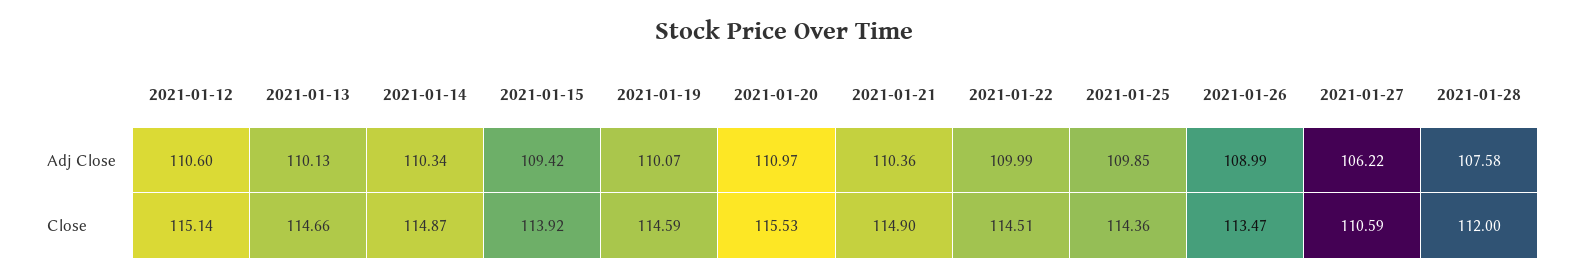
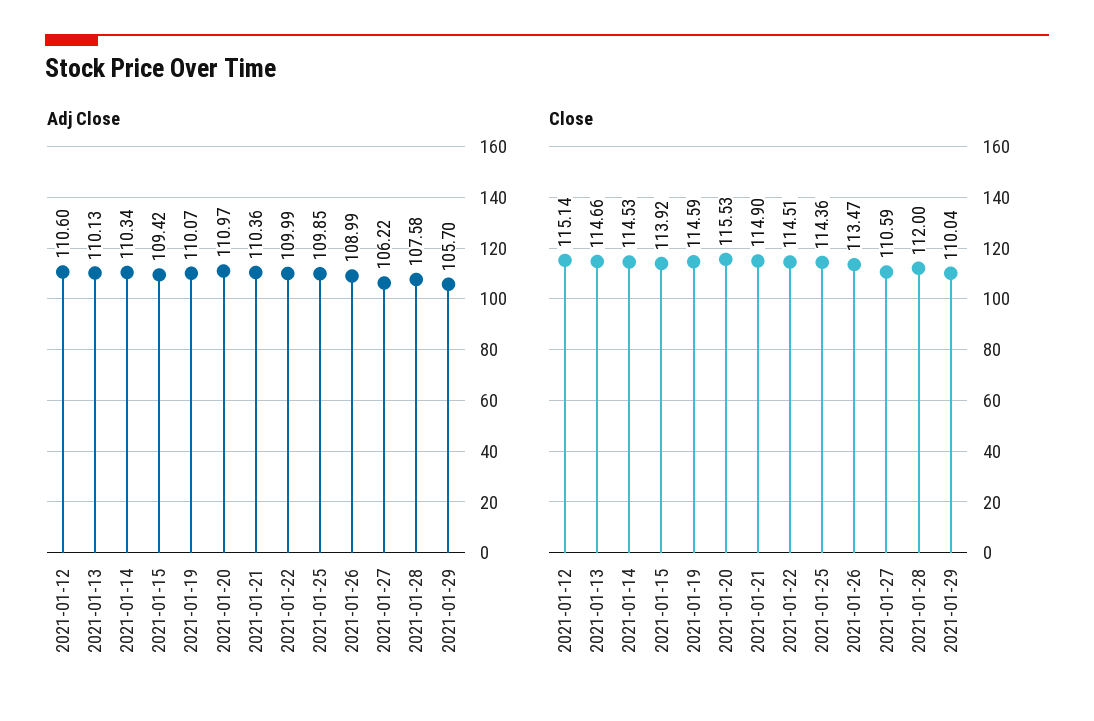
Close, 2021-01-14: 114.87 -> 114.53
Adj Close, 2021-01-29: none -> 105.7
Close, 2021-01-29: none -> 110.04

